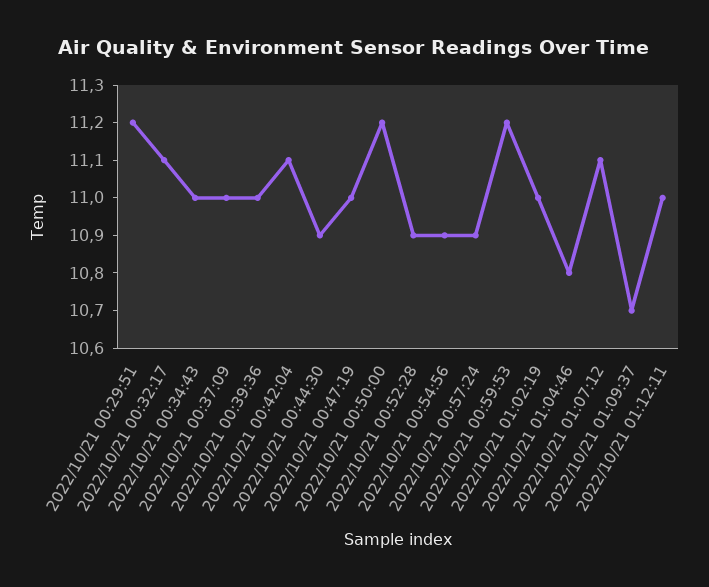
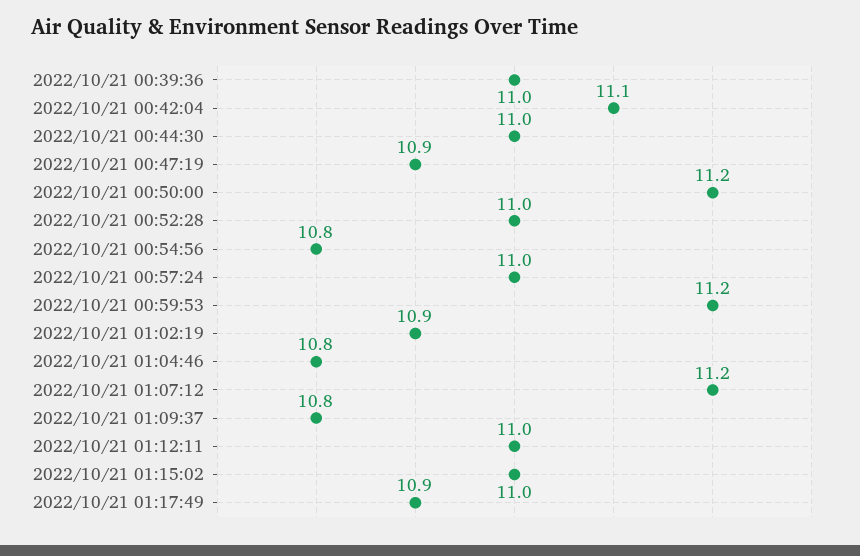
2022/10/21 00:29:51: 11.2 -> none
2022/10/21 00:32:17: 11.1 -> none
2022/10/21 00:34:43: 11 -> none
2022/10/21 00:37:09: 11 -> none
2022/10/21 00:44:30: 10.9 -> 11
2022/10/21 00:47:19: 11 -> 10.9
2022/10/21 00:52:28: 10.9 -> 11
2022/10/21 00:54:56: 10.9 -> 10.8
2022/10/21 00:57:24: 10.9 -> 11
2022/10/21 01:02:19: 11 -> 10.9
2022/10/21 01:07:12: 11.1 -> 11.2
2022/10/21 01:09:37: 10.7 -> 10.8
2022/10/21 01:15:02: none -> 11
2022/10/21 01:17:49: none -> 10.9

